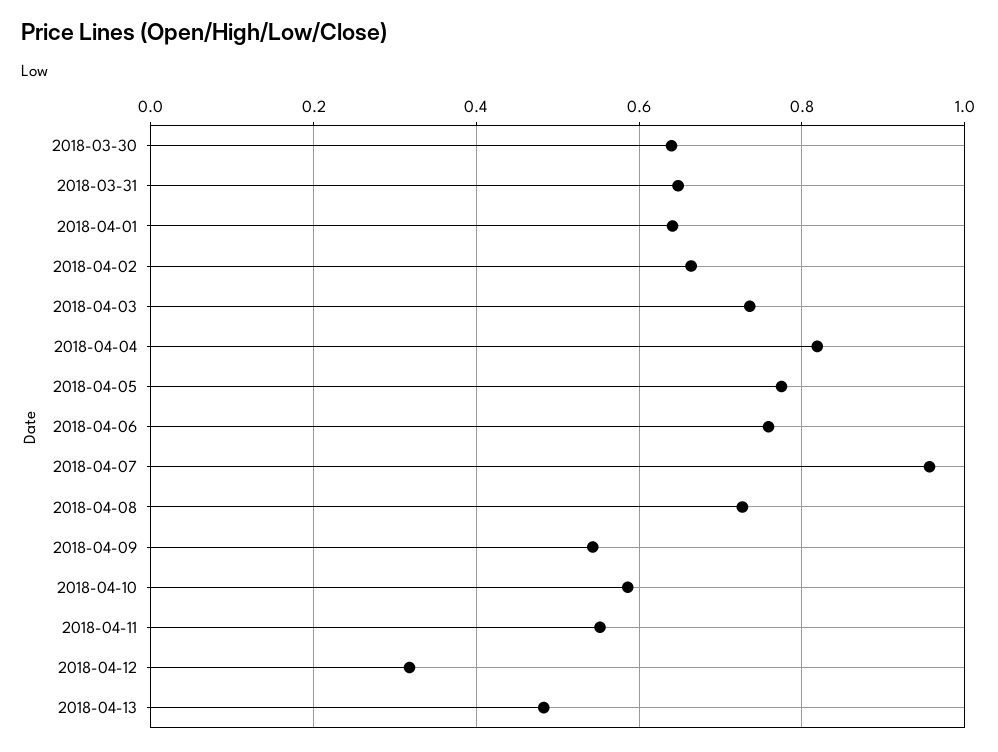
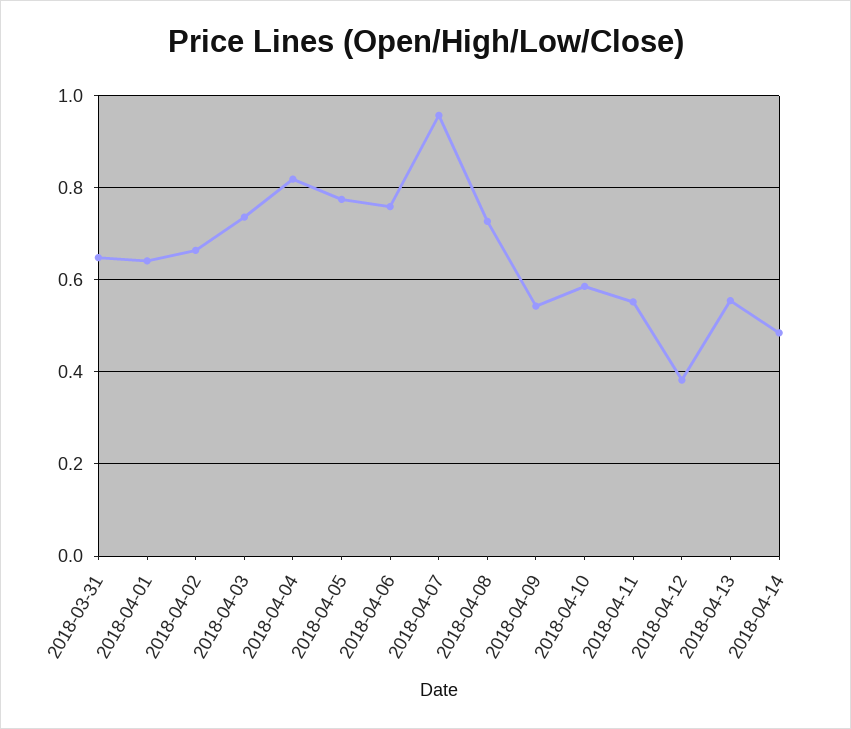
2018-03-30: 0.64 -> none
2018-04-12: 0.32 -> 0.38
2018-04-13: 0.48 -> 0.56
2018-04-14: none -> 0.48

